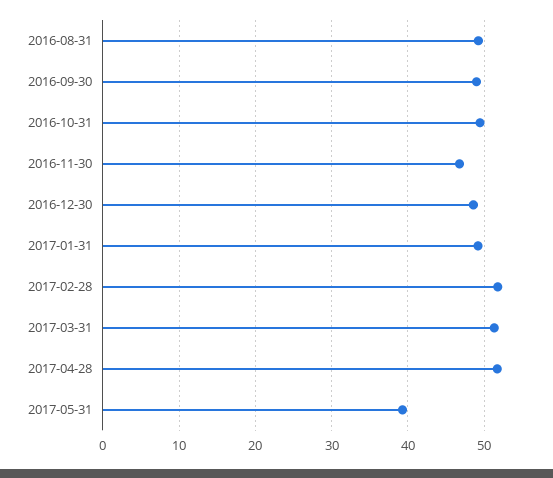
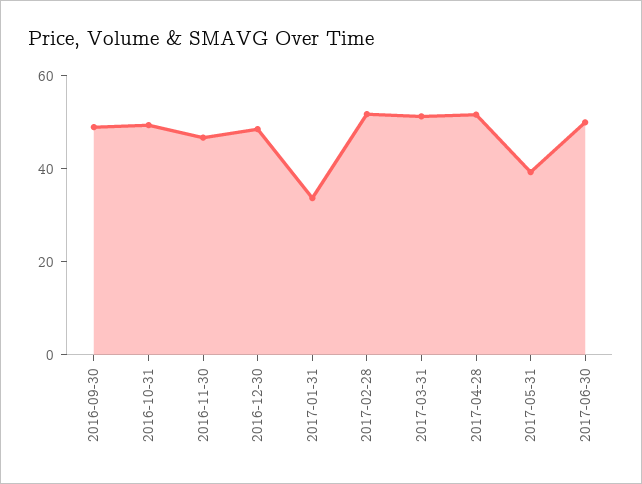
2016-08-31: 49 -> none
2017-01-31: 49 -> 35
2017-06-30: none -> 50

